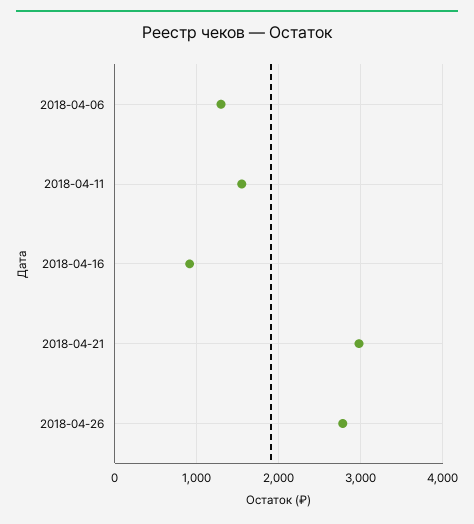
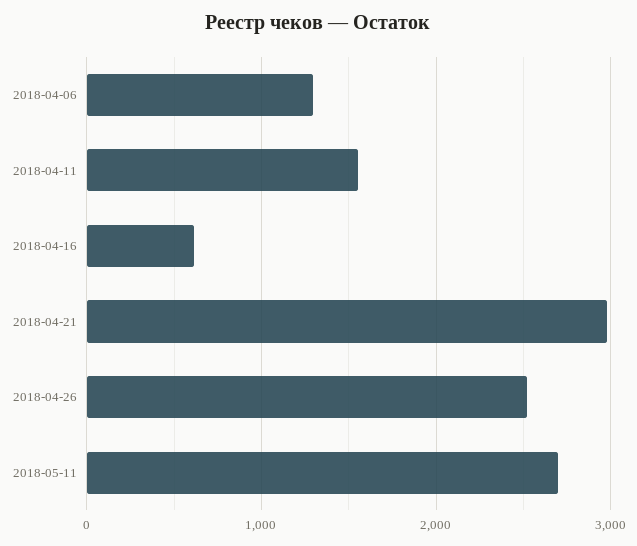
2018-04-16: 900 -> 600
2018-04-26: 2800 -> 2500
2018-05-11: none -> 2700

